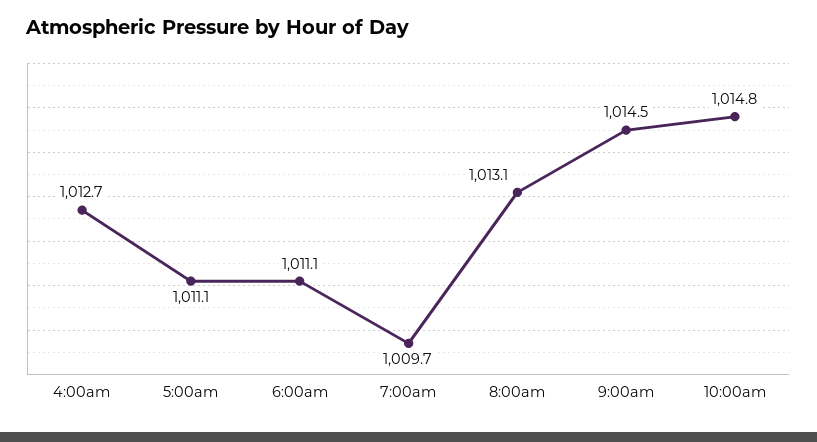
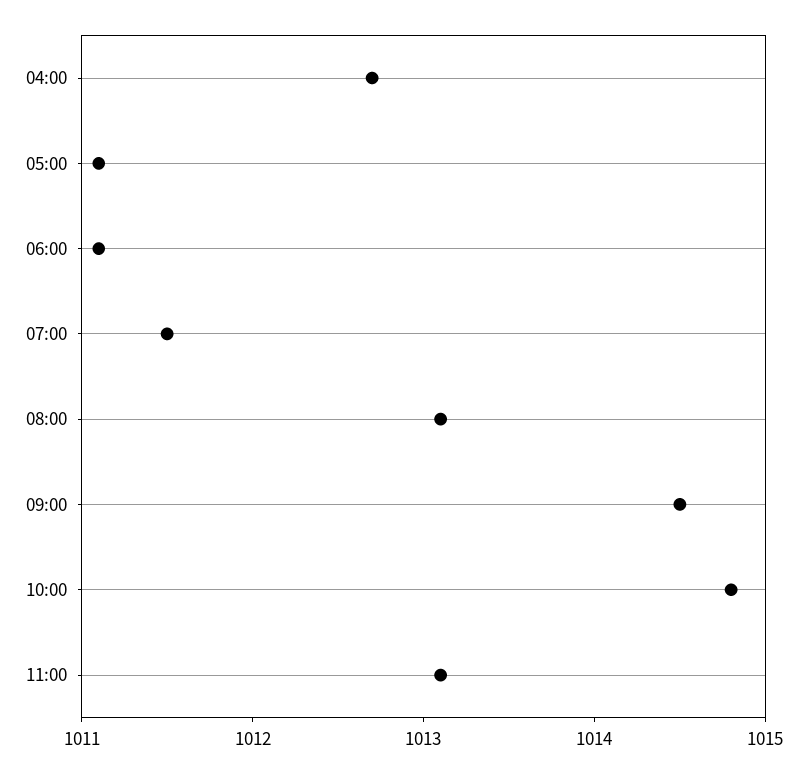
7:00am: 1009.7 -> 1011.5
11:00: none -> 1013.1

